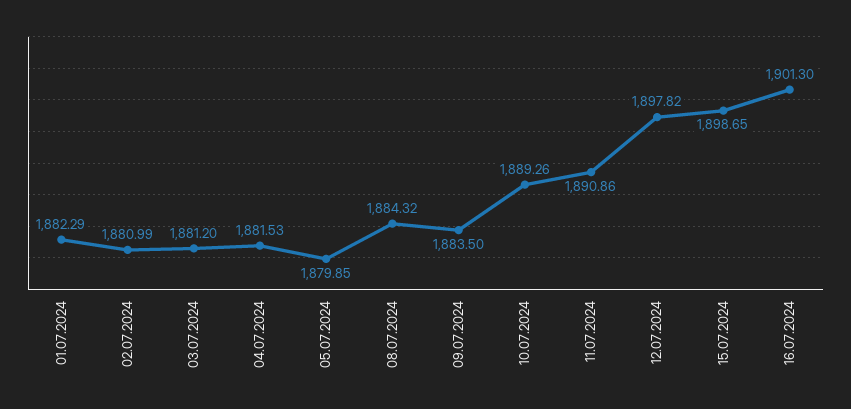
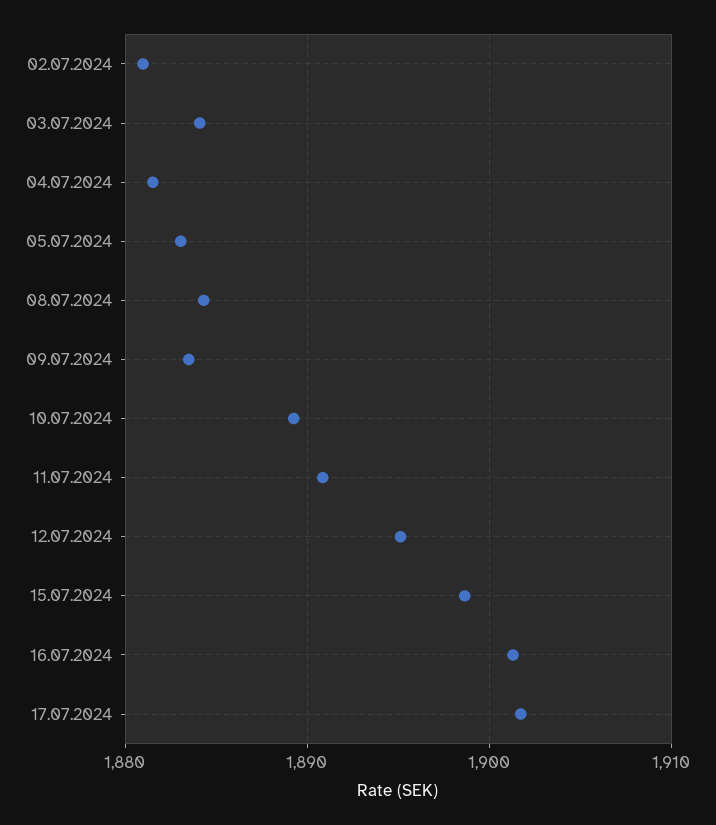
01.07.2024: 1882.29 -> none
03.07.2024: 1881.2 -> 1884
05.07.2024: 1879.85 -> 1883
12.07.2024: 1897.82 -> 1895
17.07.2024: none -> 1902

